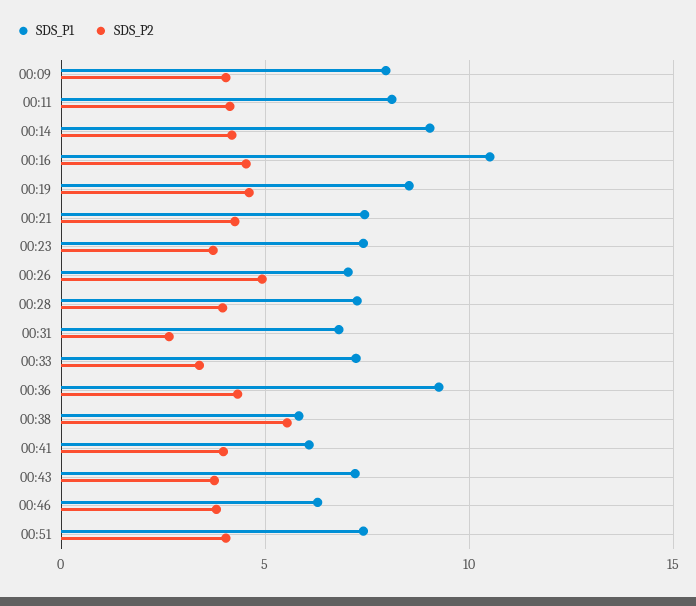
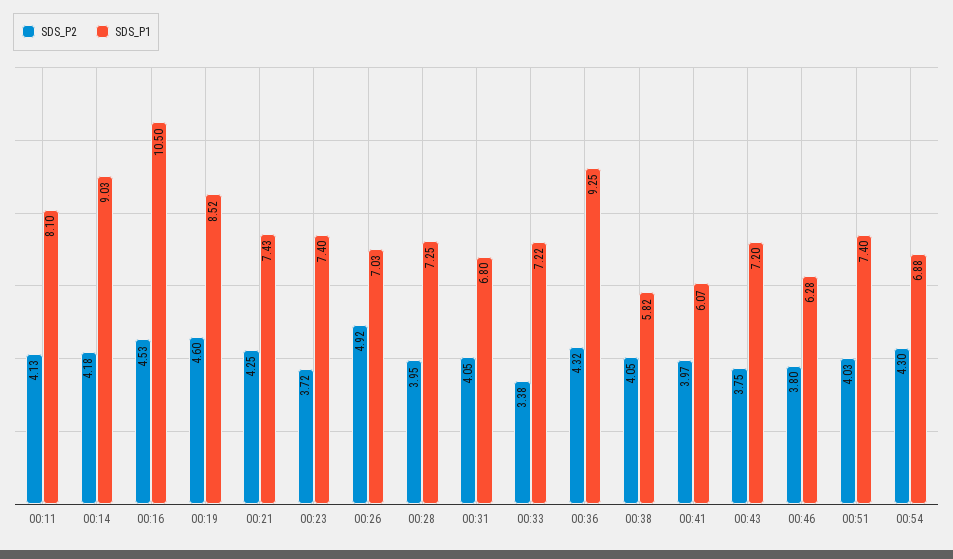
SDS_P1, 00:09: 8 -> none
SDS_P2, 00:09: 4 -> none
SDS_P2, 00:31: 2.5 -> 4.05
SDS_P2, 00:38: 5.5 -> 4.05
SDS_P2, 00:54: none -> 4.3
SDS_P1, 00:54: none -> 6.88

